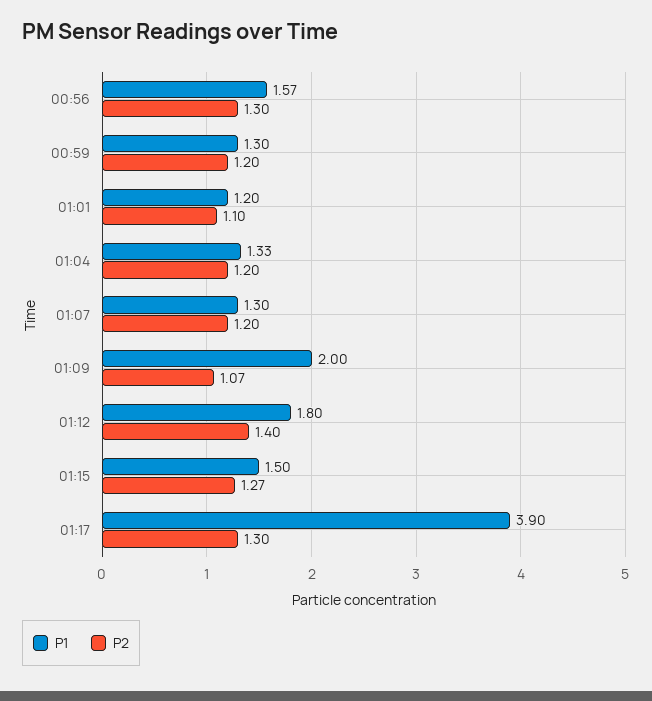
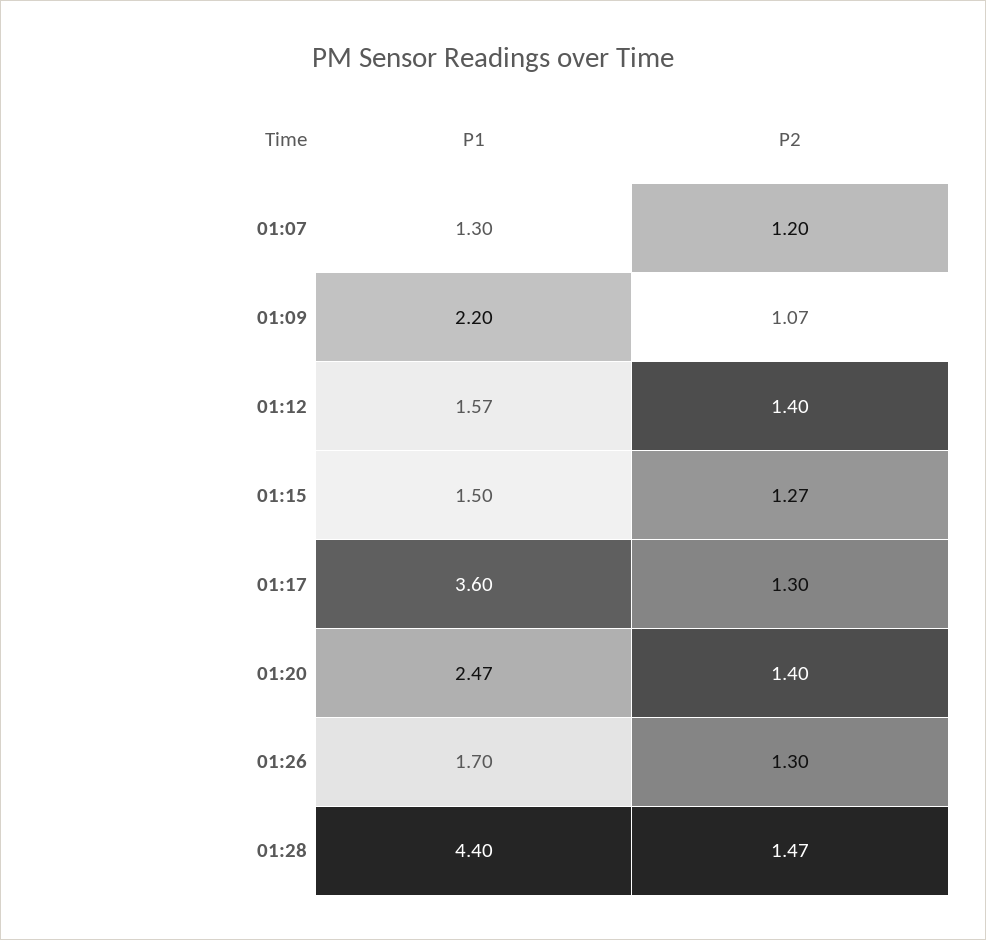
P1, 00:56: 1.57 -> none
P2, 00:56: 1.3 -> none
P1, 00:59: 1.3 -> none
P2, 00:59: 1.2 -> none
P1, 01:01: 1.2 -> none
P2, 01:01: 1.1 -> none
P1, 01:04: 1.33 -> none
P2, 01:04: 1.2 -> none
P1, 01:09: 2 -> 2.2
P1, 01:12: 1.8 -> 1.57
P1, 01:17: 3.9 -> 3.6
P1, 01:20: none -> 2.47
P2, 01:20: none -> 1.4
P1, 01:26: none -> 1.7
P2, 01:26: none -> 1.3
P1, 01:28: none -> 4.4
P2, 01:28: none -> 1.47

